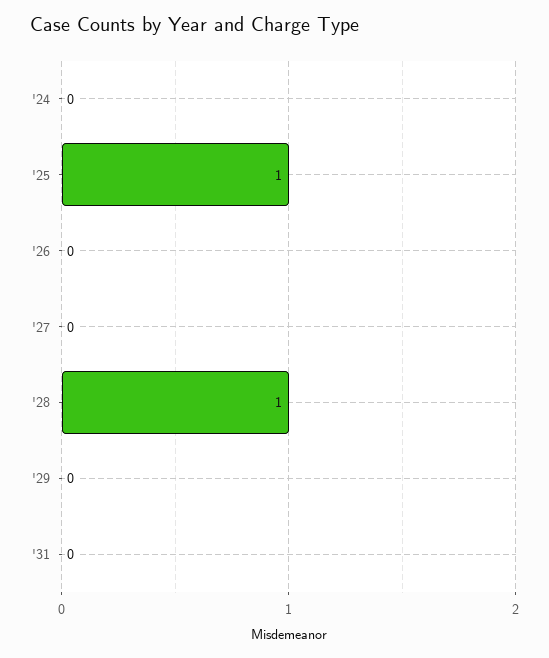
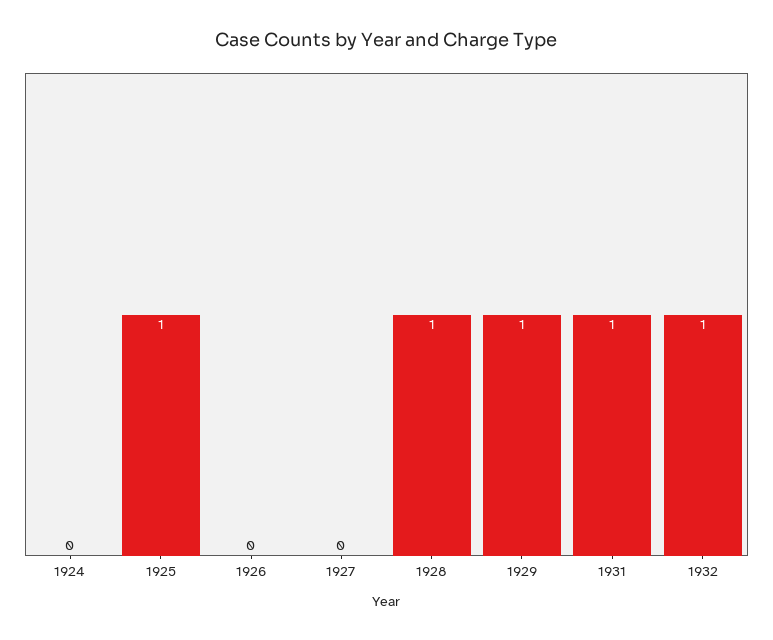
'29: 0 -> 1
'31: 0 -> 1
1932: none -> 1

